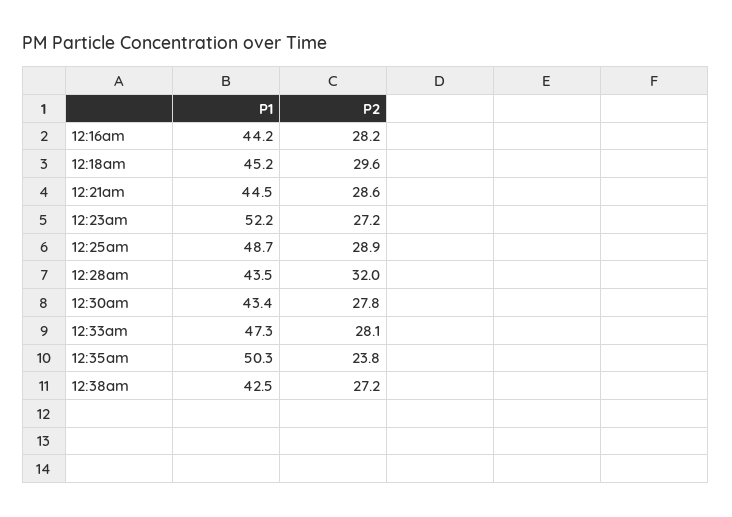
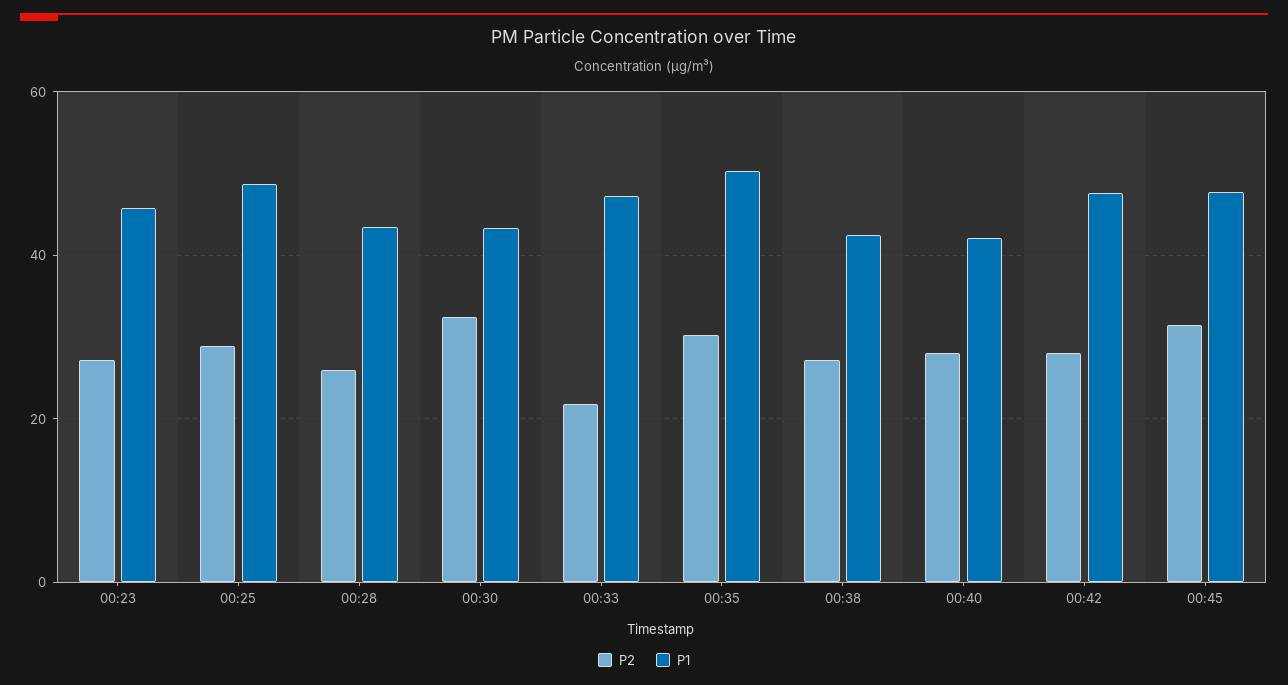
P1, 12:16am: 44.2 -> none
P2, 12:16am: 28.2 -> none
P1, 12:18am: 45.2 -> none
P2, 12:18am: 29.6 -> none
P1, 12:21am: 44.5 -> none
P2, 12:21am: 28.6 -> none
P1, 12:23am: 52.2 -> 46
P2, 12:28am: 32 -> 26
P2, 12:30am: 27.8 -> 32
P2, 12:33am: 28.1 -> 22
P2, 12:35am: 23.8 -> 30
P2, 00:40: none -> 28
P1, 00:40: none -> 42
P2, 00:42: none -> 28
P1, 00:42: none -> 48
P2, 00:45: none -> 32
P1, 00:45: none -> 48

